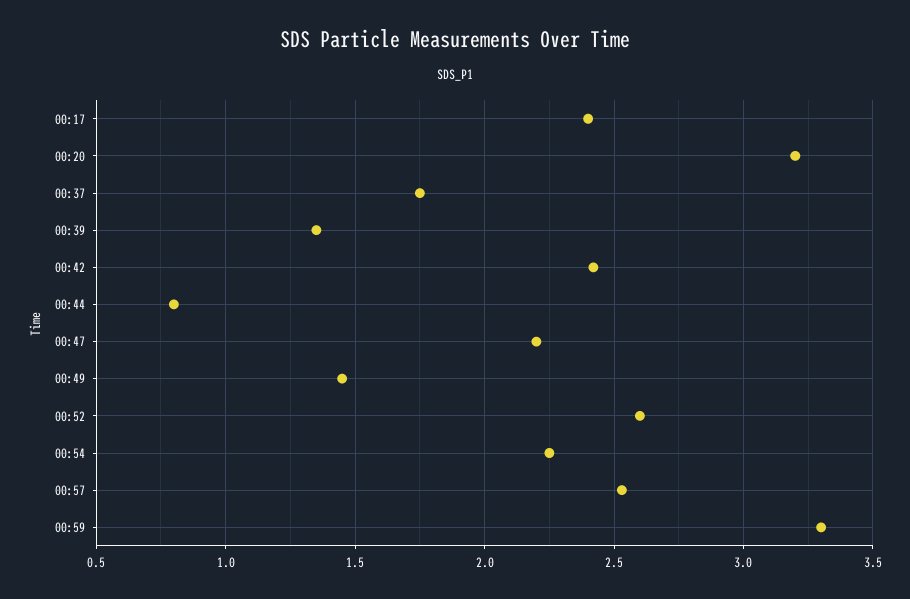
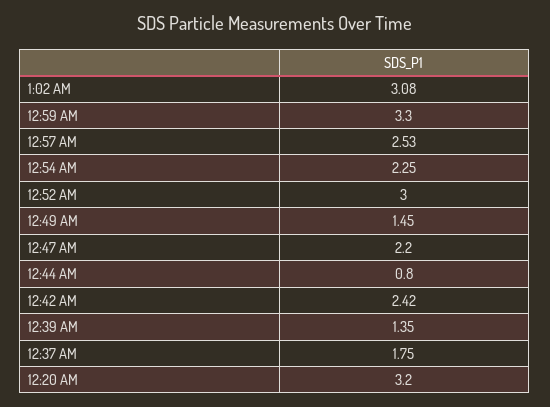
00:17: 2.4 -> none
00:52: 2.6 -> 3
1:02 AM: none -> 3.08

